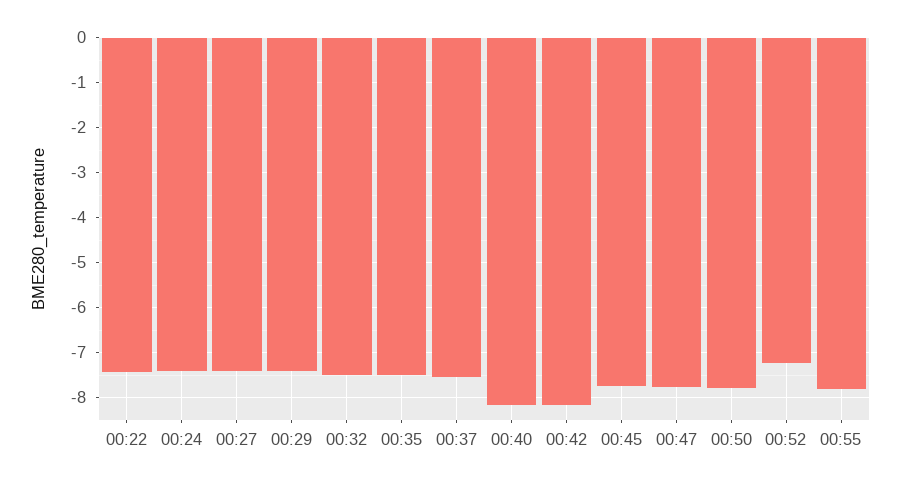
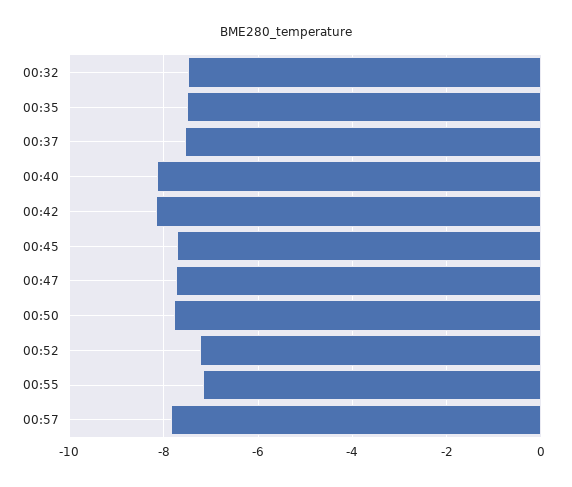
00:22: -7.4 -> none
00:24: -7.4 -> none
00:27: -7.4 -> none
00:29: -7.4 -> none
00:55: -7.8 -> -7.2
00:57: none -> -7.8

